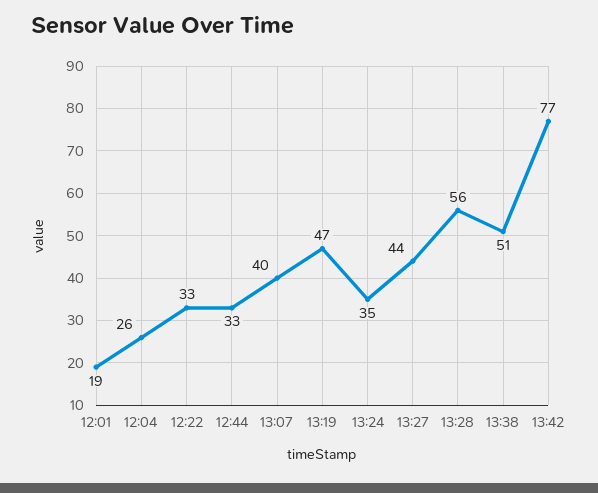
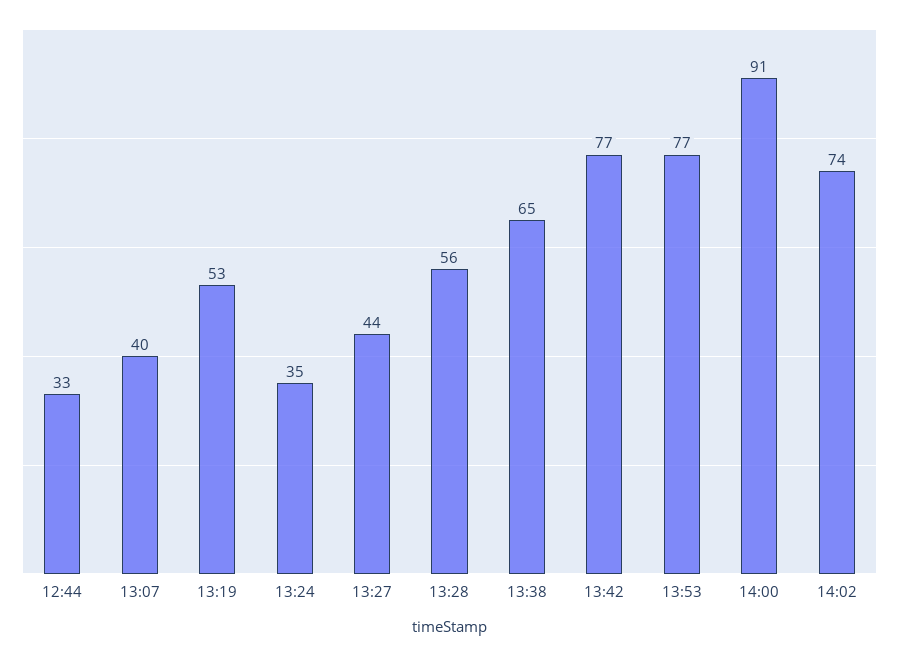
12:01: 19 -> none
12:04: 26 -> none
12:22: 33 -> none
13:19: 47 -> 53
13:38: 51 -> 65
13:53: none -> 77
14:00: none -> 91
14:02: none -> 74

